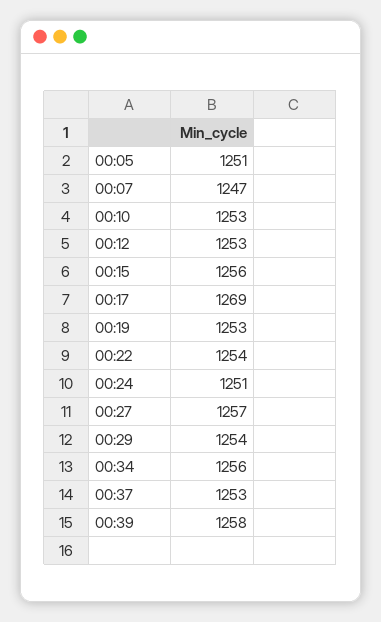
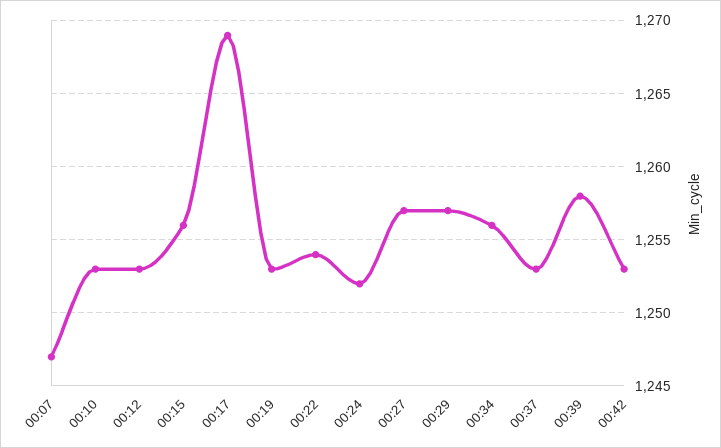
00:05: 1251 -> none
00:24: 1251 -> 1252
00:29: 1254 -> 1257
00:42: none -> 1253

